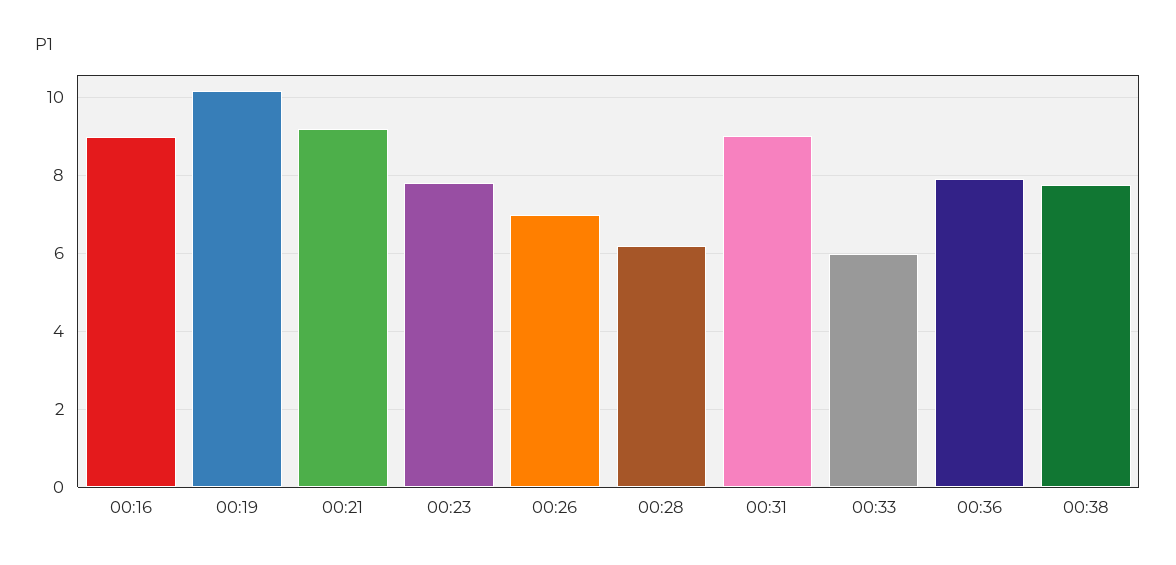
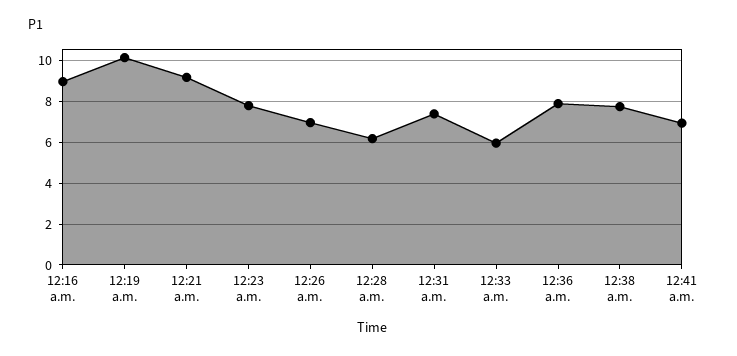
00:31: 9 -> 7.5
12:41 a.m.: none -> 7

